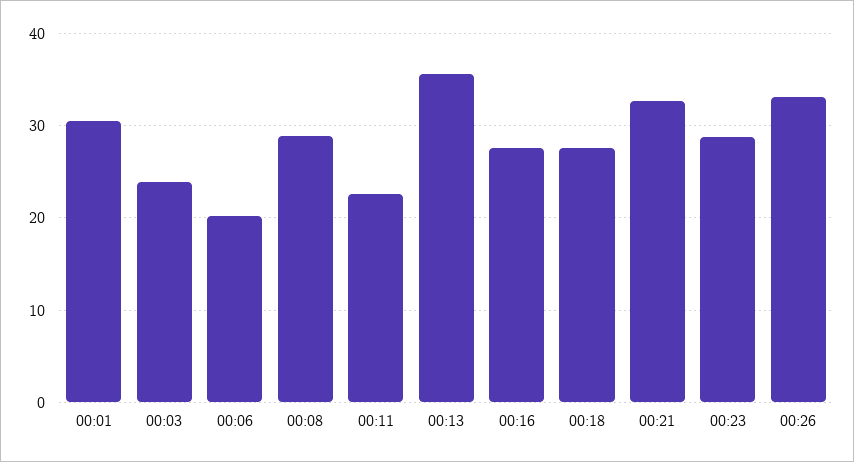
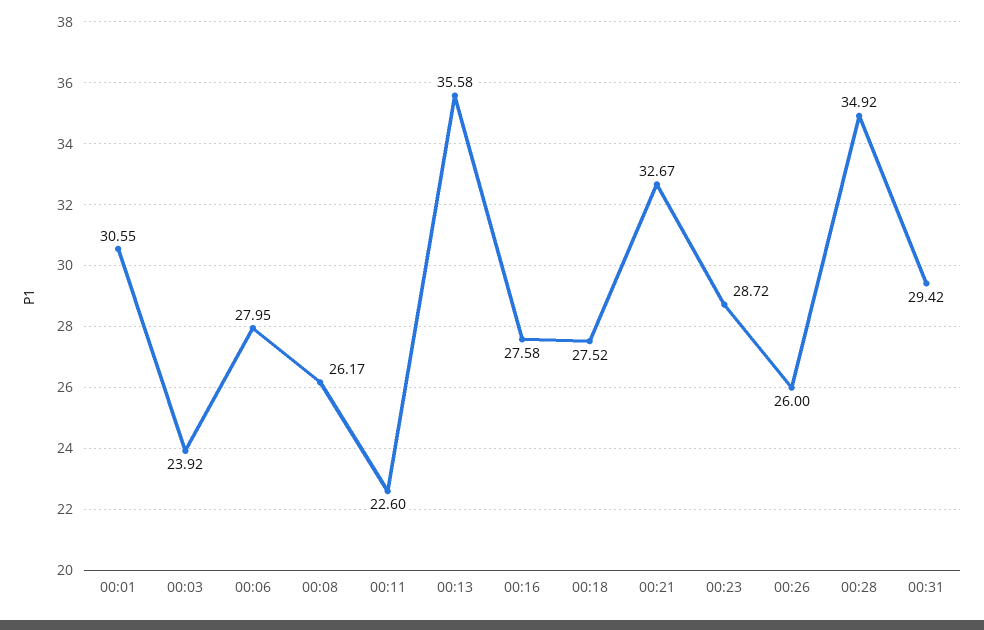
00:06: 20 -> 27.95
00:08: 29 -> 26.17
00:26: 33 -> 26
00:28: none -> 34.92
00:31: none -> 29.42

